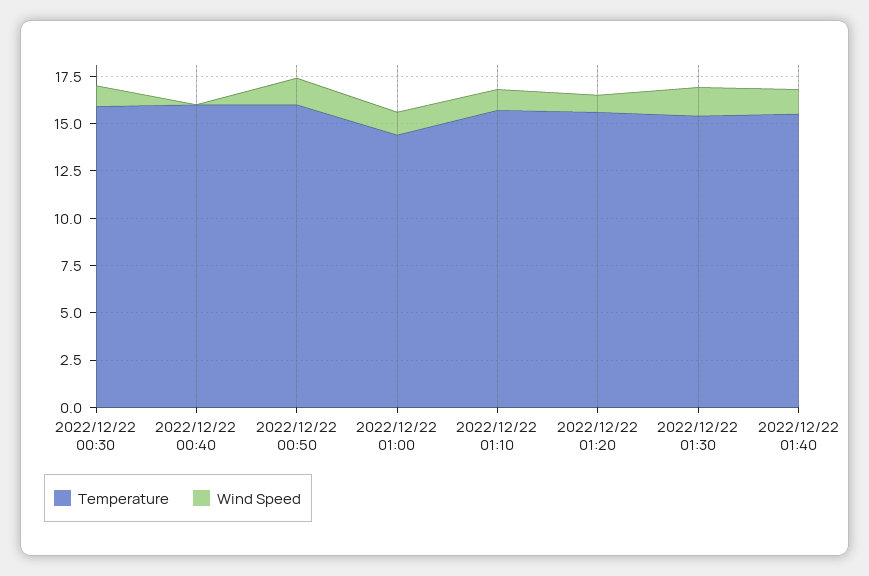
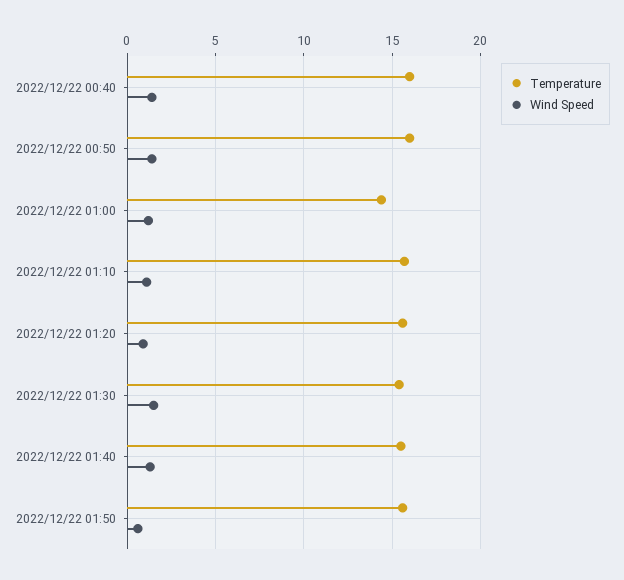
Temperature, 2022/12/22 00:30: 16 -> none
Wind Speed, 2022/12/22 00:30: 1 -> none
Wind Speed, 2022/12/22 00:40: 0 -> 1.5
Temperature, 2022/12/22 01:50: none -> 15.5
Wind Speed, 2022/12/22 01:50: none -> 0.5

